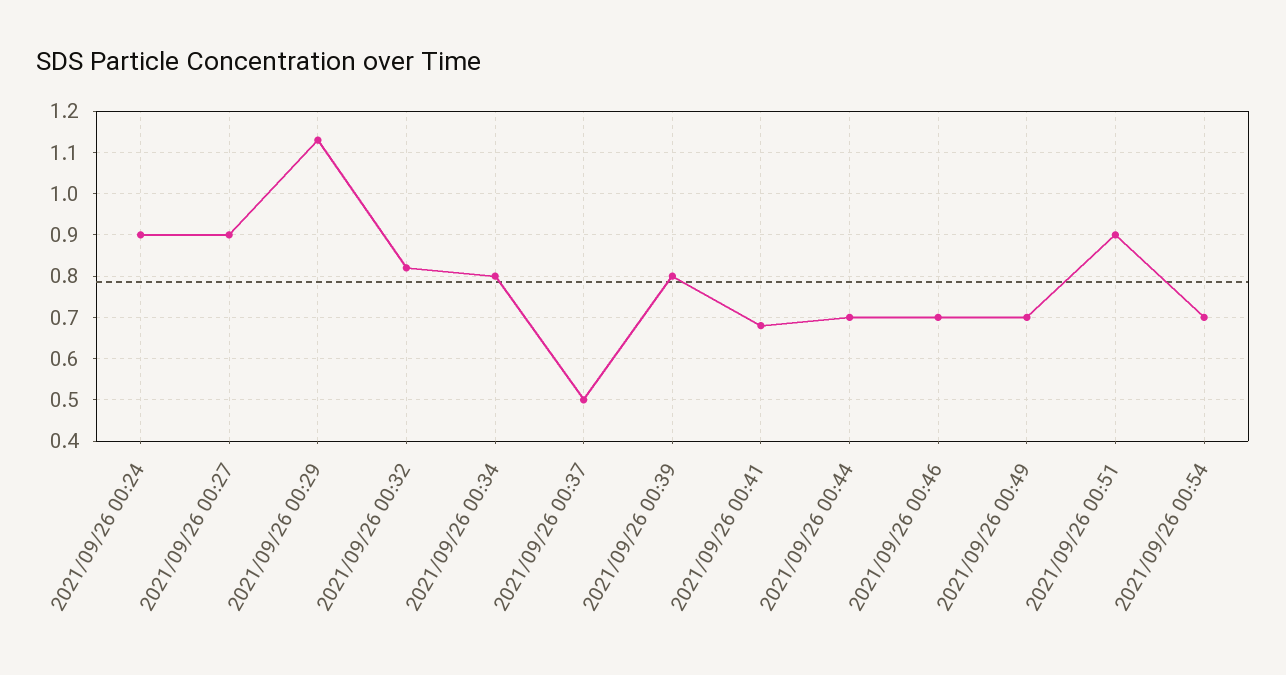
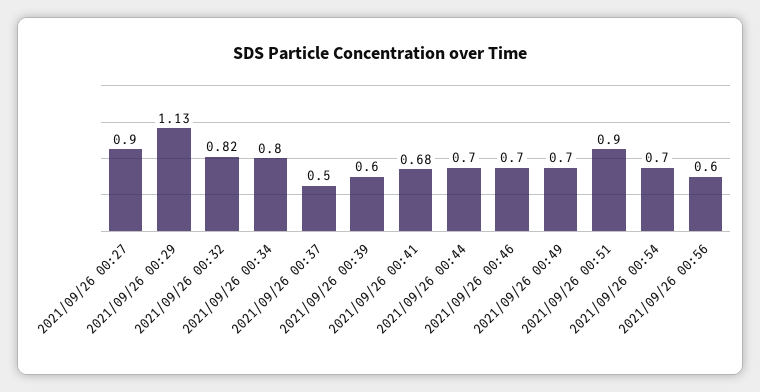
2021/09/26 00:24: 0.9 -> none
2021/09/26 00:39: 0.8 -> 0.6
2021/09/26 00:56: none -> 0.6

